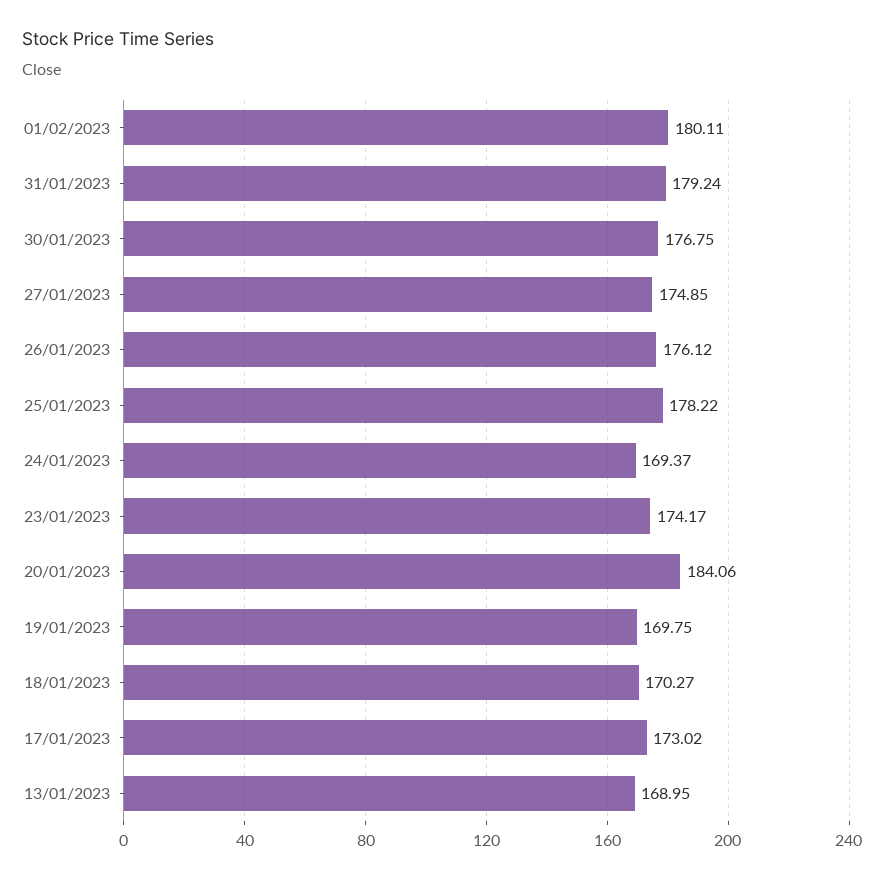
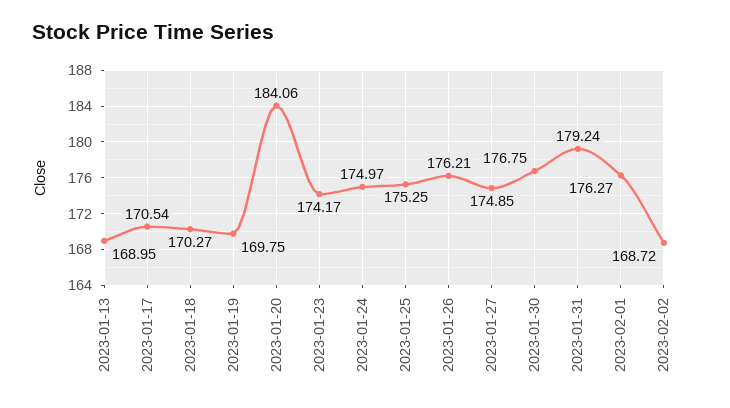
01/02/2023: 180.11 -> 176.27
26/01/2023: 176.12 -> 176.21
25/01/2023: 178.22 -> 175.25
24/01/2023: 169.37 -> 174.97
17/01/2023: 173.02 -> 170.54
2023-02-02: none -> 168.72

